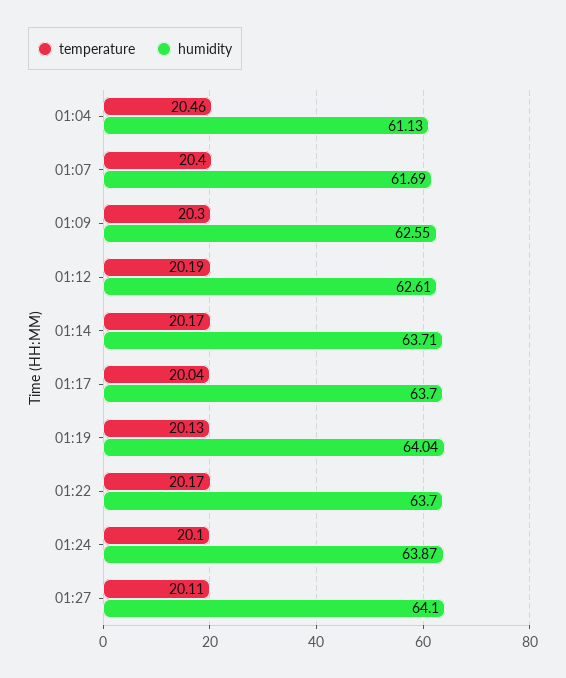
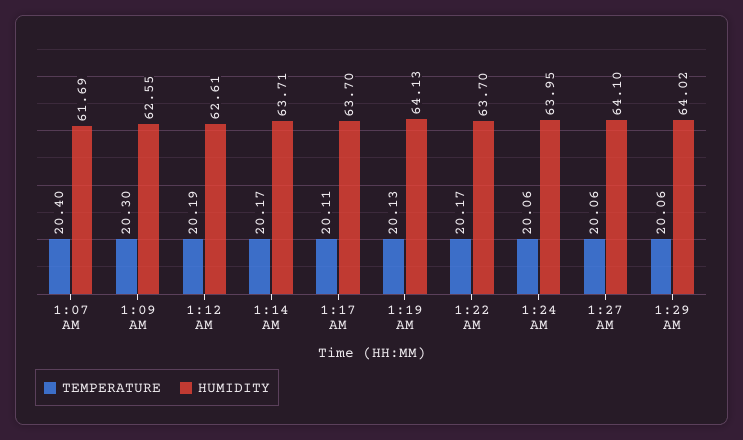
temperature, 01:04: 20.46 -> none
humidity, 01:04: 61.13 -> none
temperature, 01:17: 20.04 -> 20.11
humidity, 01:19: 64.04 -> 64.13
temperature, 01:24: 20.1 -> 20.06
humidity, 01:24: 63.87 -> 63.95
temperature, 01:27: 20.11 -> 20.06
temperature, 1:29 AM: none -> 20.06
humidity, 1:29 AM: none -> 64.02

